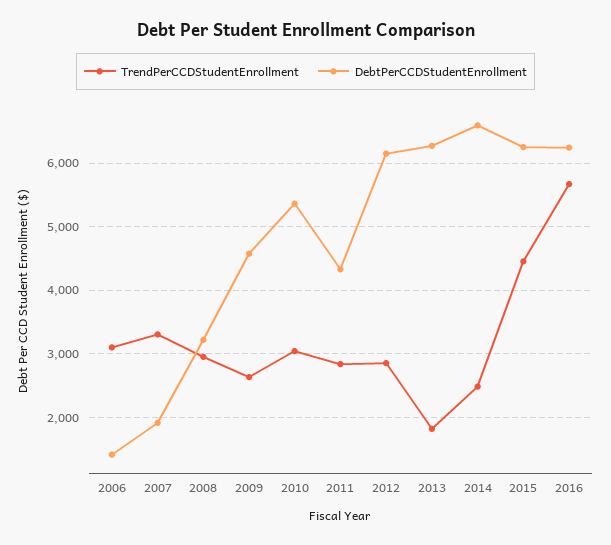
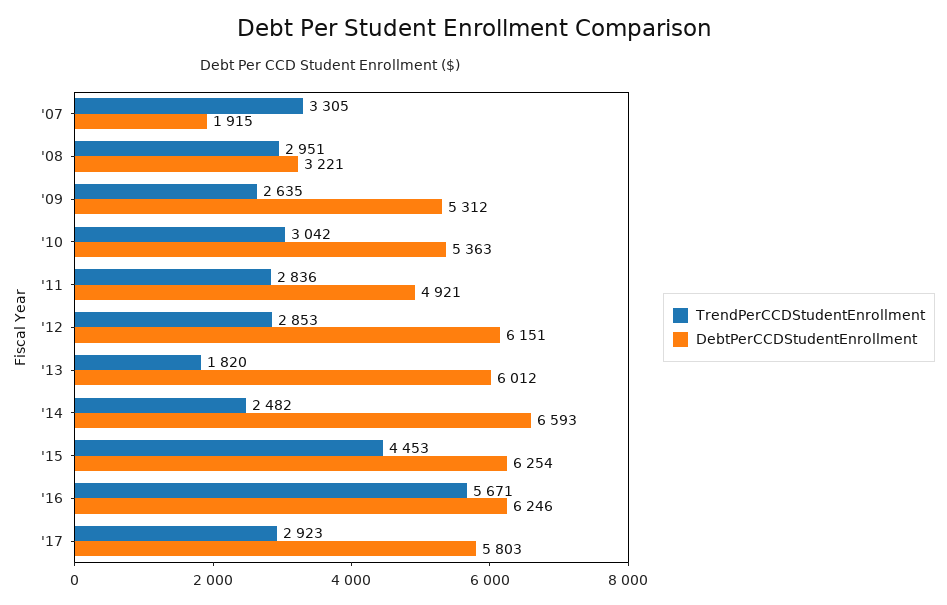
TrendPerCCDStudentEnrollment, 2006: 3100 -> none
DebtPerCCDStudentEnrollment, 2006: 1400 -> none
DebtPerCCDStudentEnrollment, 2009: 4600 -> 5312
DebtPerCCDStudentEnrollment, 2011: 4300 -> 4921
DebtPerCCDStudentEnrollment, 2013: 6300 -> 6012
TrendPerCCDStudentEnrollment, '17: none -> 2923
DebtPerCCDStudentEnrollment, '17: none -> 5803

